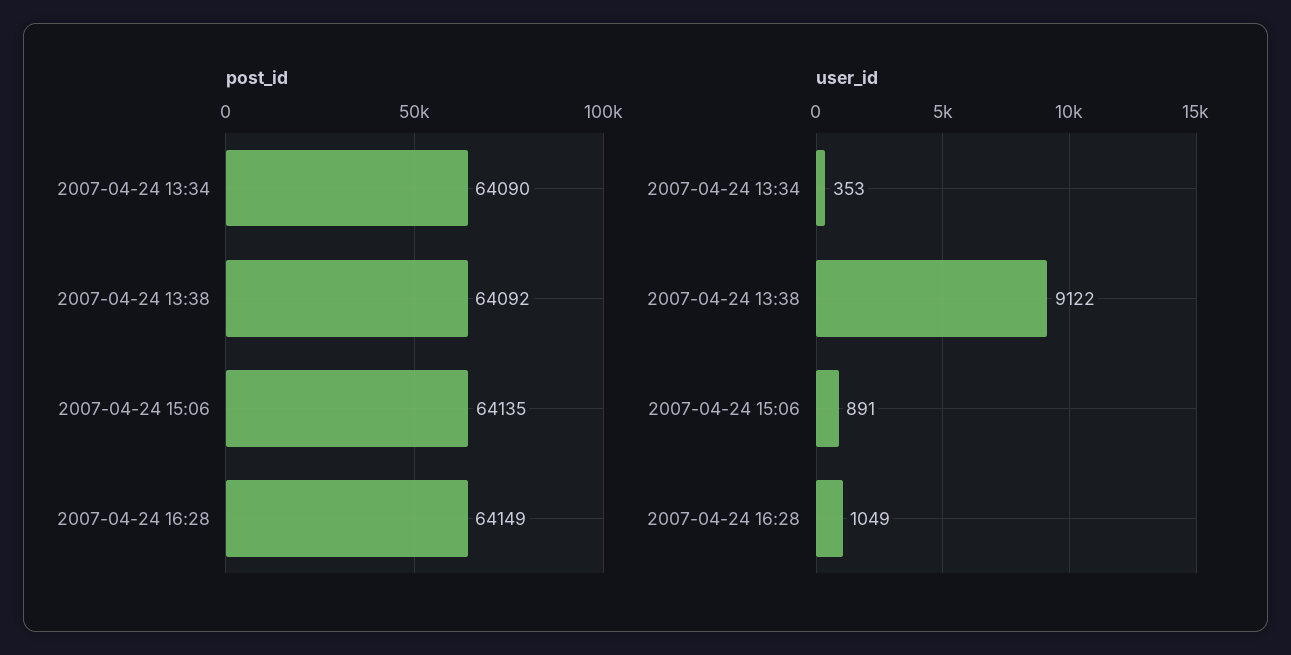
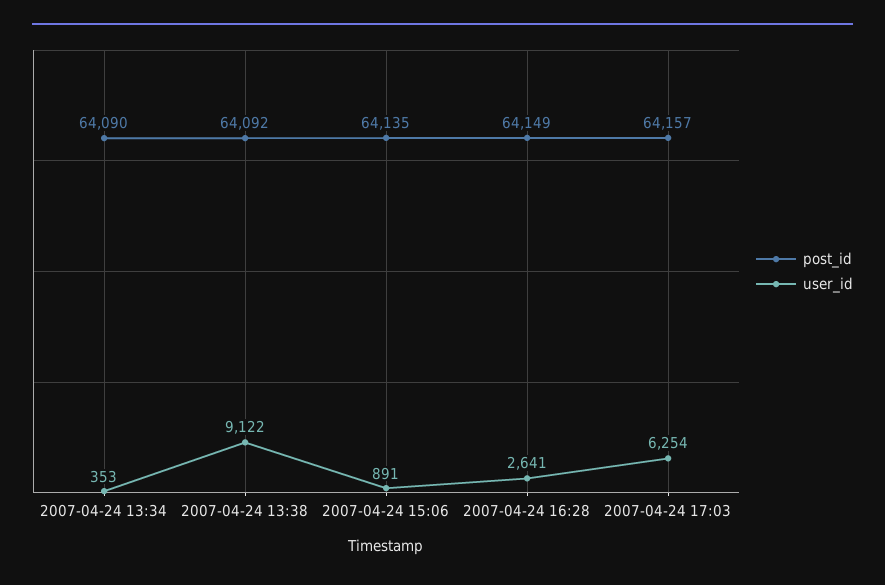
user_id, 2007-04-24 16:28: 1049 -> 2641
post_id, 2007-04-24 17:03: none -> 64157
user_id, 2007-04-24 17:03: none -> 6254

